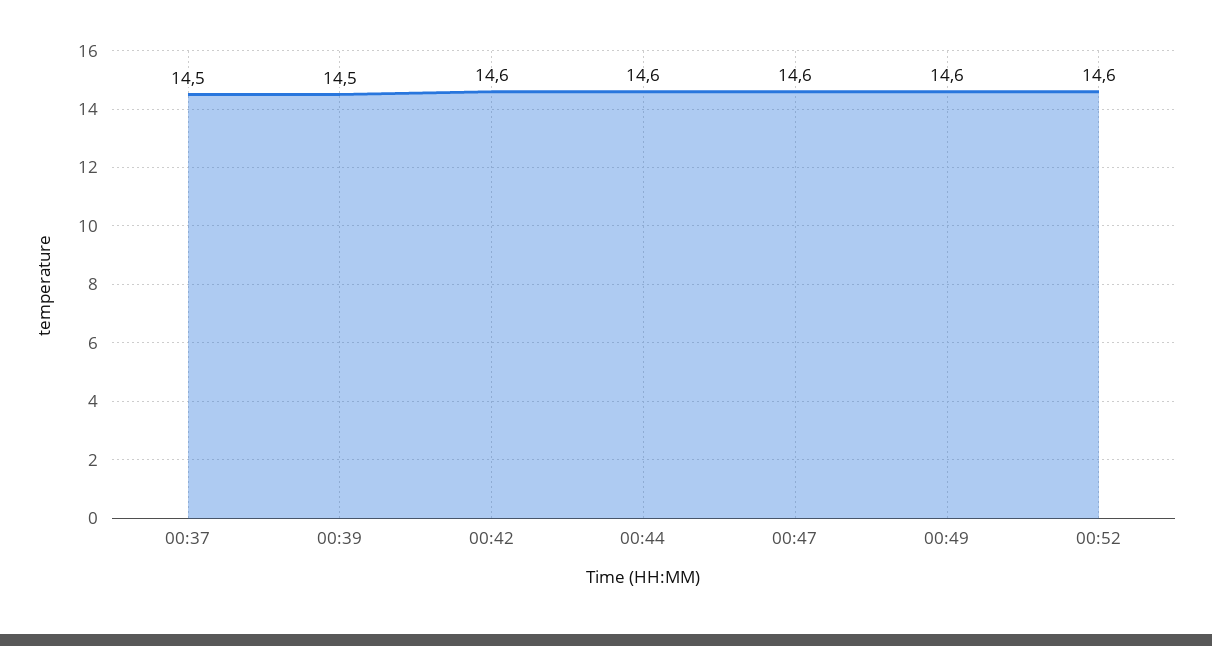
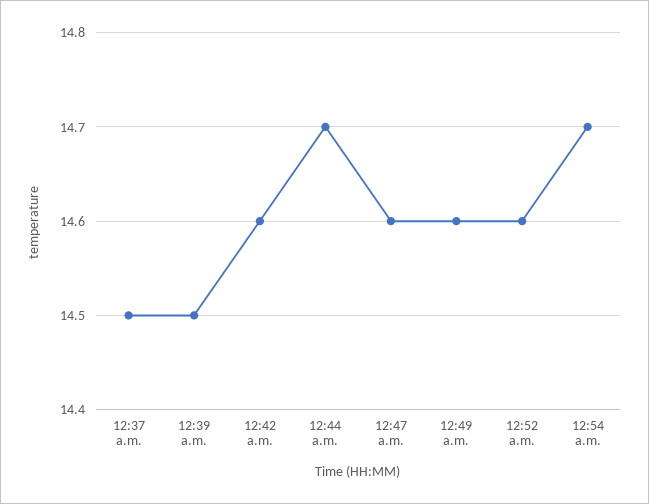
00:44: 14.6 -> 14.7
12:54 a.m.: none -> 14.7

